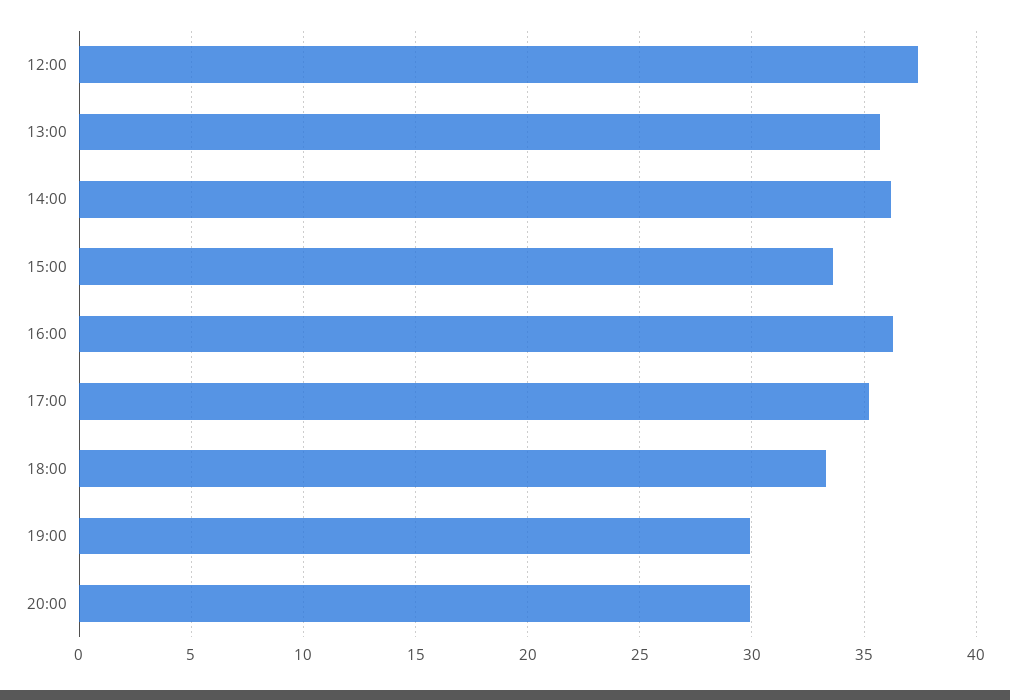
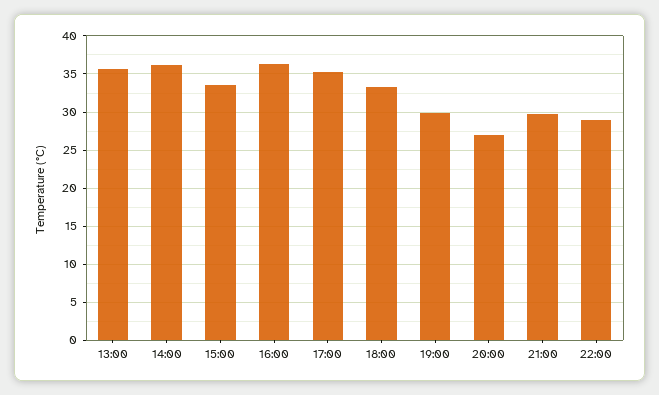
12:00: 37.5 -> none
20:00: 30 -> 27
21:00: none -> 30
22:00: none -> 29

